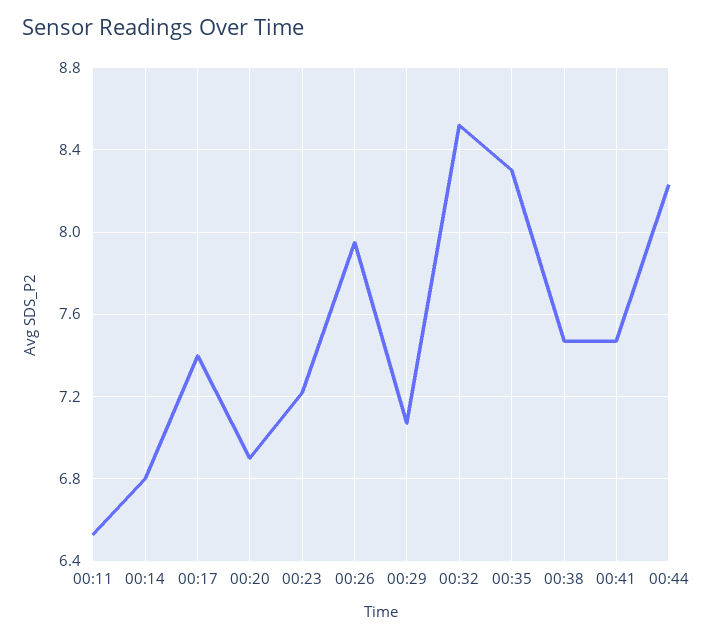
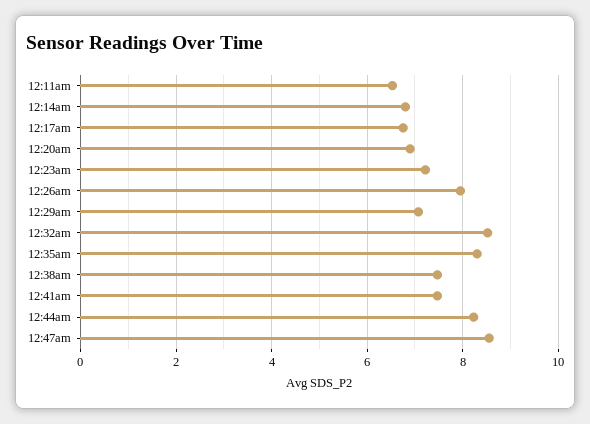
00:17: 7.4 -> 6.8
12:47am: none -> 8.6

